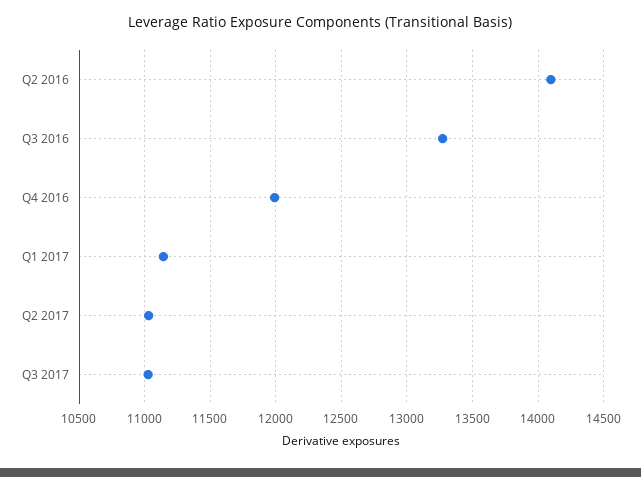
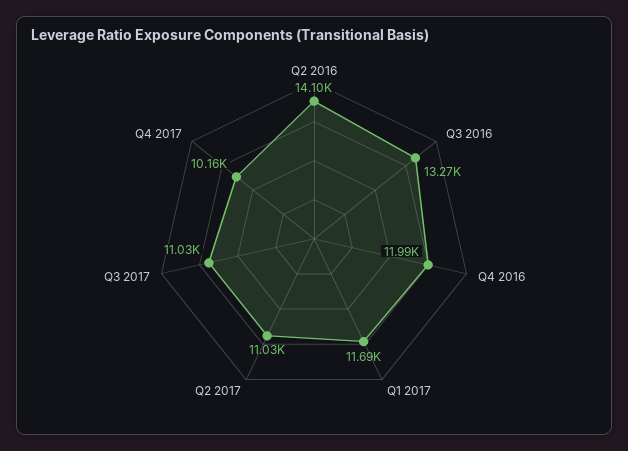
Q1 2017: 11150 -> 11690
Q4 2017: none -> 10160

